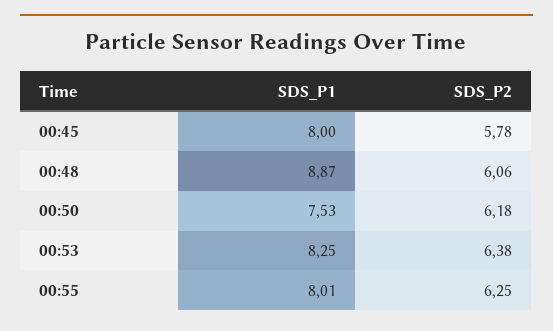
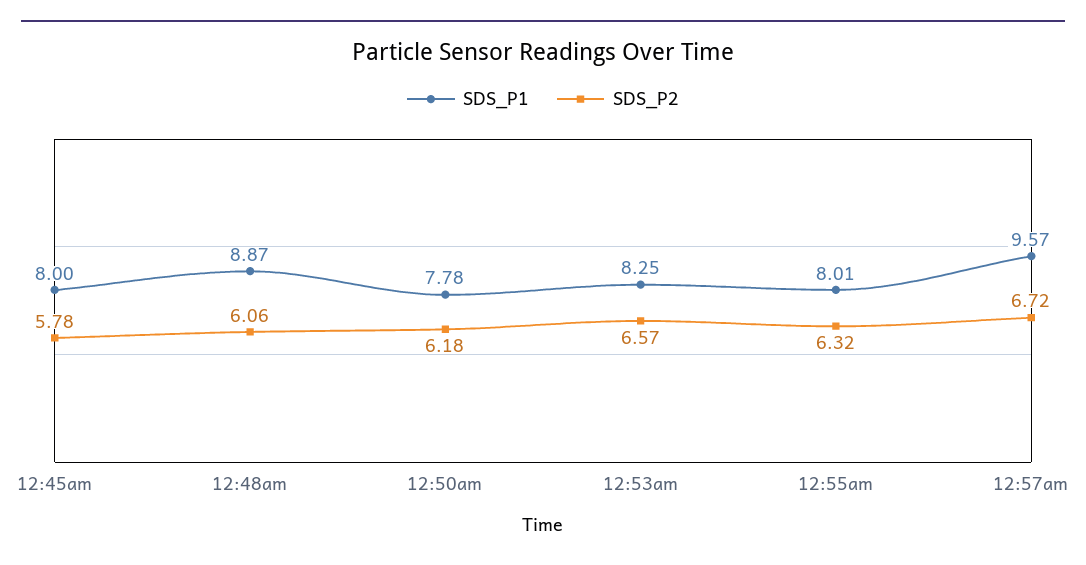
SDS_P1, 00:50: 7.53 -> 7.78
SDS_P2, 00:53: 6.38 -> 6.57
SDS_P2, 00:55: 6.25 -> 6.32
SDS_P1, 12:57am: none -> 9.57
SDS_P2, 12:57am: none -> 6.72

